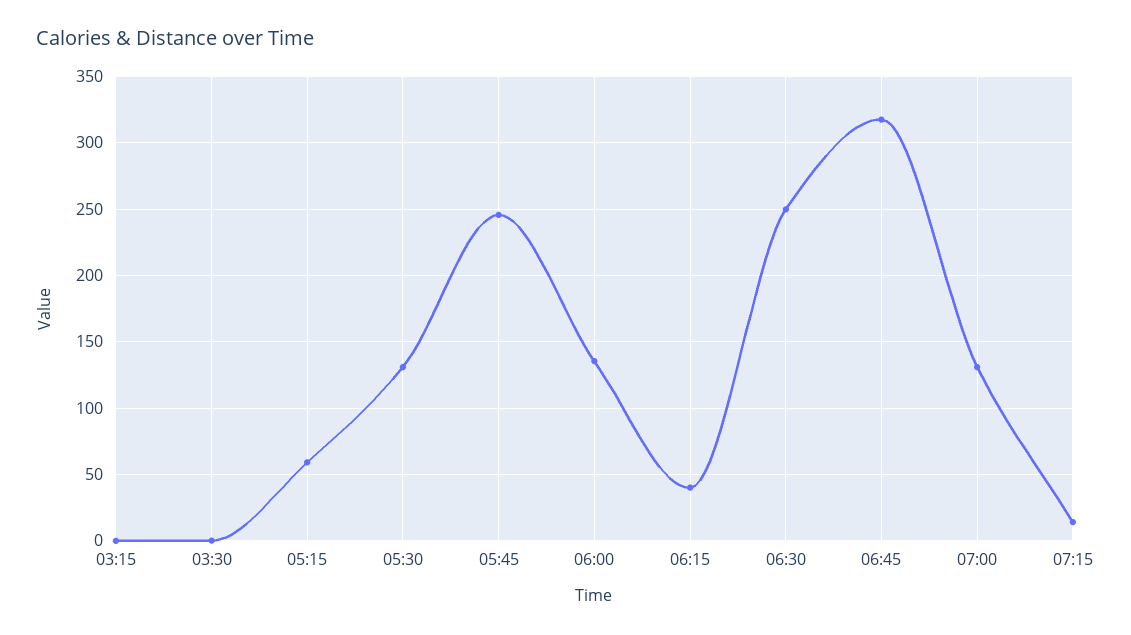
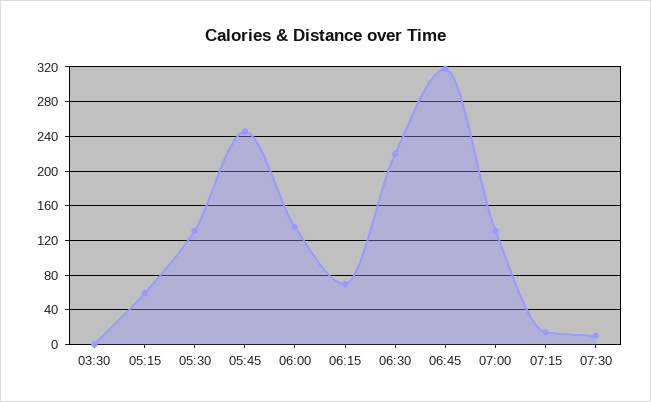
03:15: 0 -> none
06:15: 40 -> 70
06:30: 250 -> 220
07:30: none -> 10

